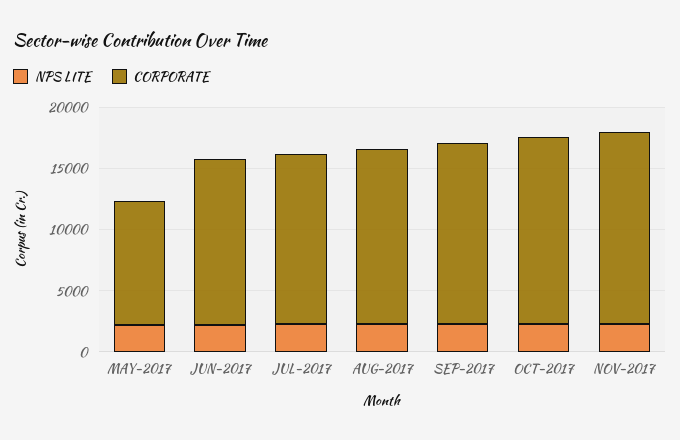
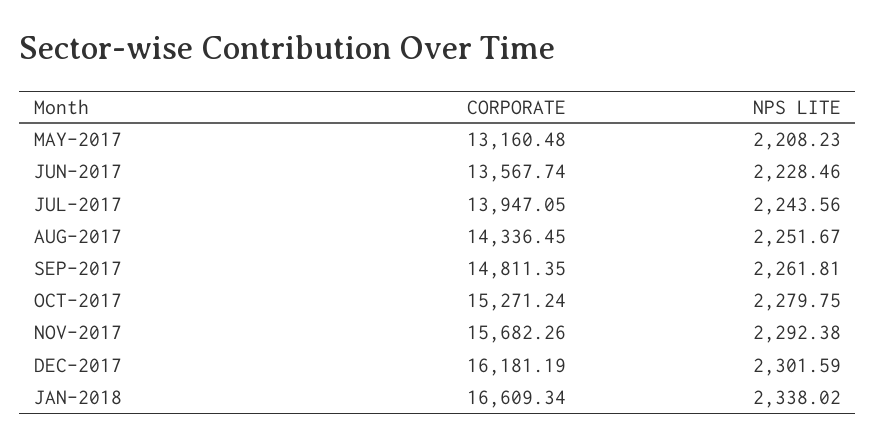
CORPORATE, MAY-2017: 10000 -> 13160.48
CORPORATE, DEC-2017: none -> 16181.19
NPS LITE, DEC-2017: none -> 2301.59
CORPORATE, JAN-2018: none -> 16609.34
NPS LITE, JAN-2018: none -> 2338.02

